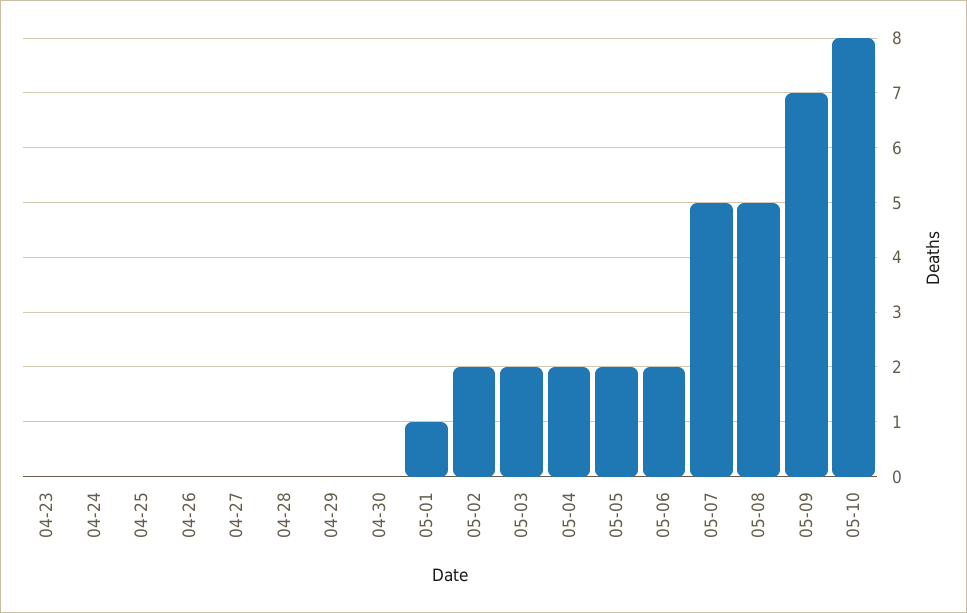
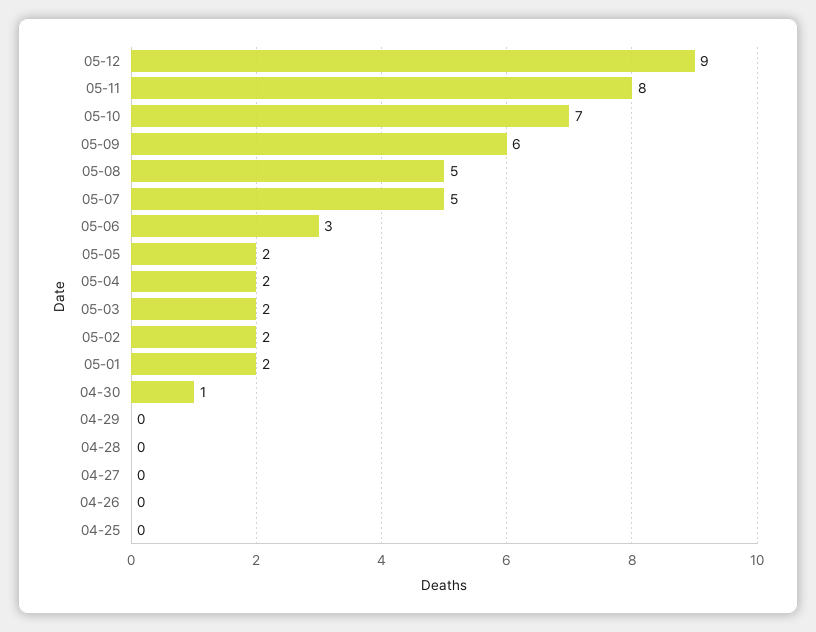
04-23: 0 -> none
04-24: 0 -> none
04-30: 0 -> 1
05-01: 1 -> 2
05-06: 2 -> 3
05-09: 7 -> 6
05-10: 8 -> 7
05-12: none -> 9
05-11: none -> 8

